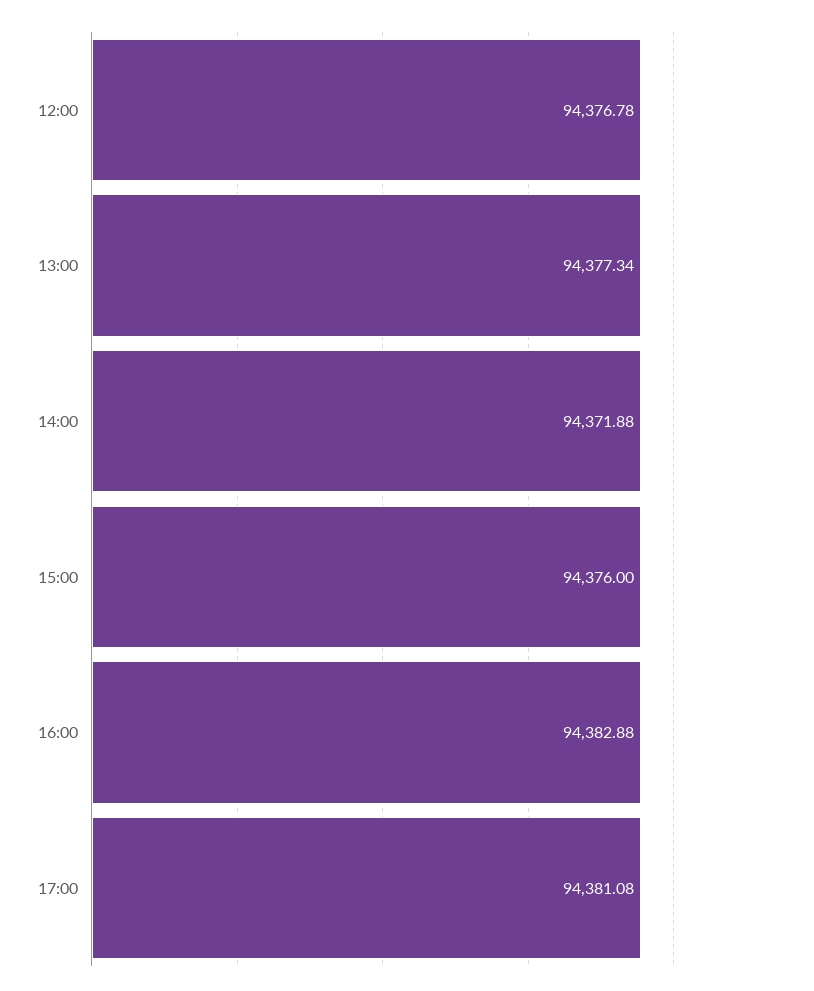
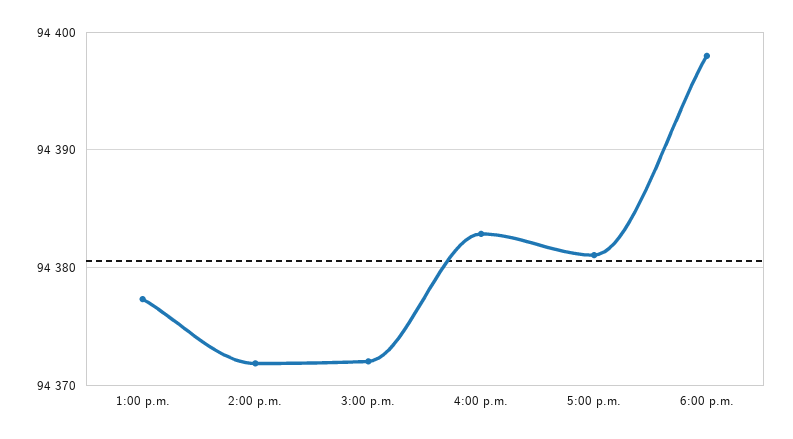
12:00: 94376.78 -> none
15:00: 94376 -> 94372
6:00 p.m.: none -> 94398

